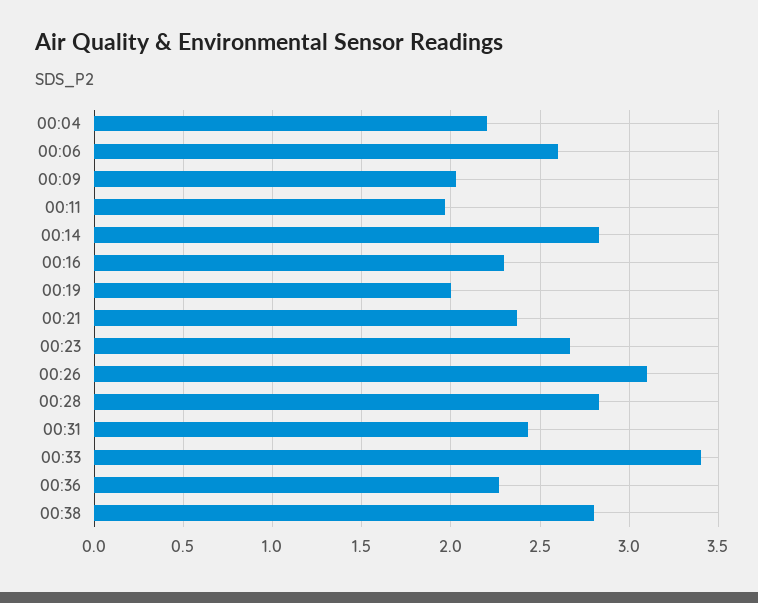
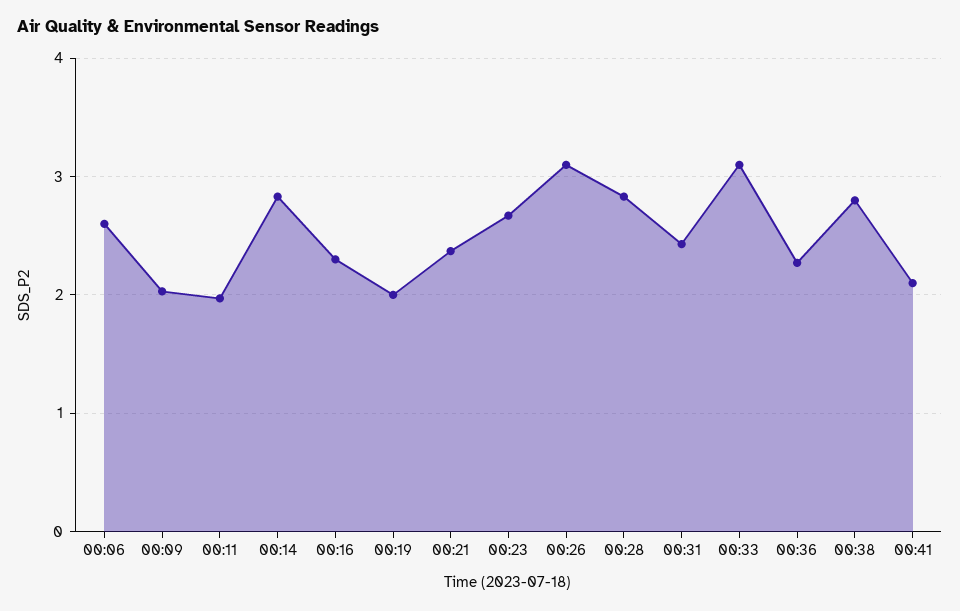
00:04: 2.2 -> none
00:33: 3.4 -> 3.1
00:41: none -> 2.1

